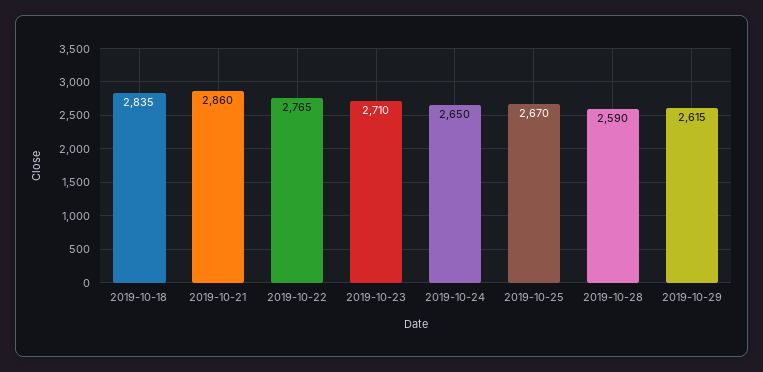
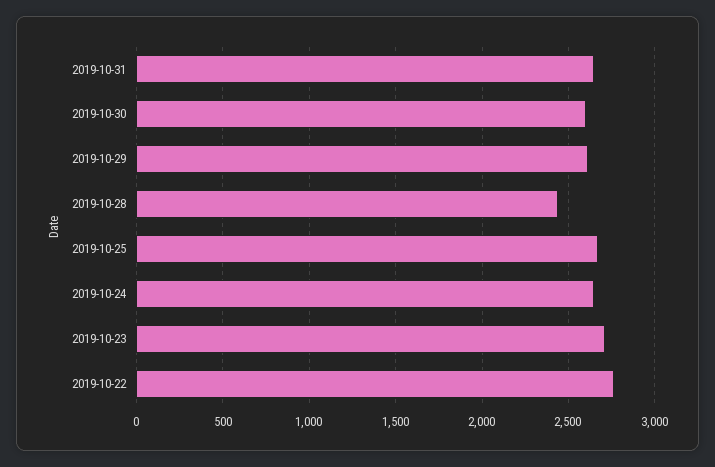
2019-10-18: 2835 -> none
2019-10-21: 2860 -> none
2019-10-28: 2590 -> 2450
2019-10-31: none -> 2650
2019-10-30: none -> 2600

